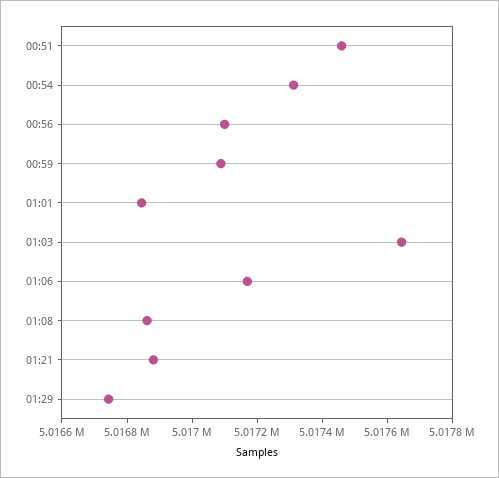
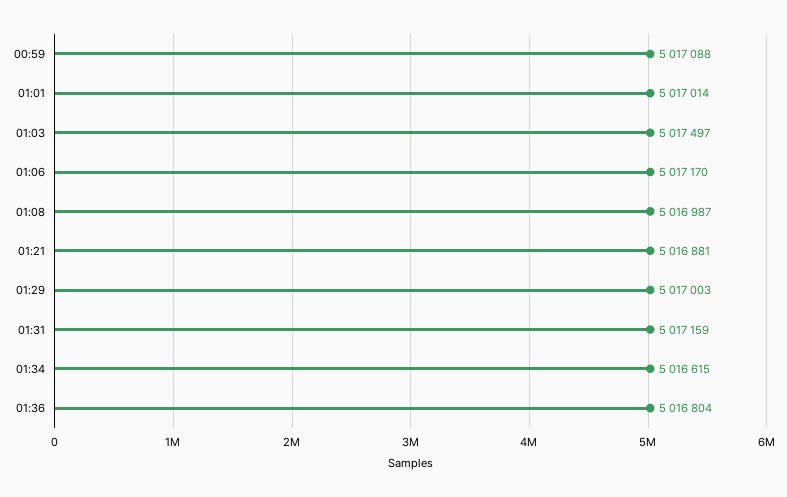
00:51: 5017450 -> none
00:54: 5017300 -> none
00:56: 5017100 -> none
01:01: 5016850 -> 5017014
01:03: 5017650 -> 5017497
01:08: 5016850 -> 5016987
01:29: 5016750 -> 5017003
01:31: none -> 5017159
01:34: none -> 5016615
01:36: none -> 5016804

